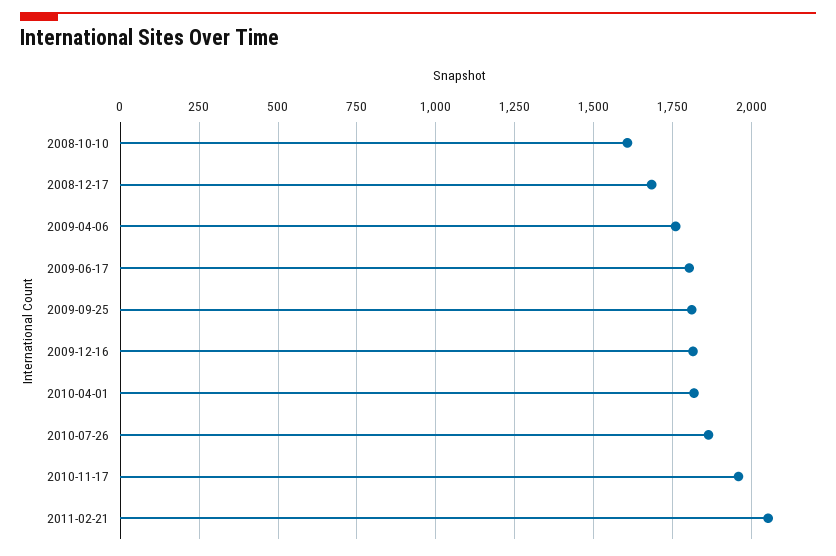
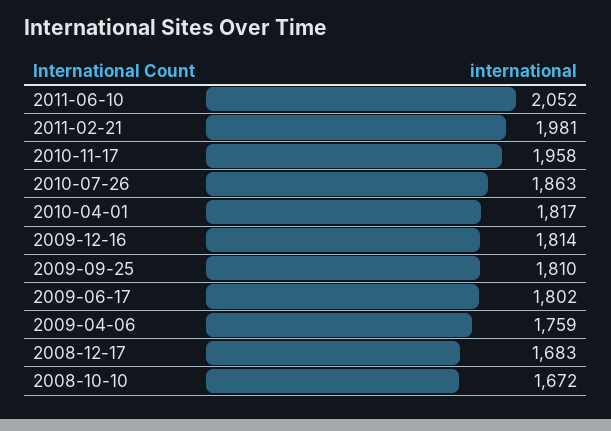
2008-10-10: 1600 -> 1672
2011-02-21: 2050 -> 1981
2011-06-10: none -> 2052

